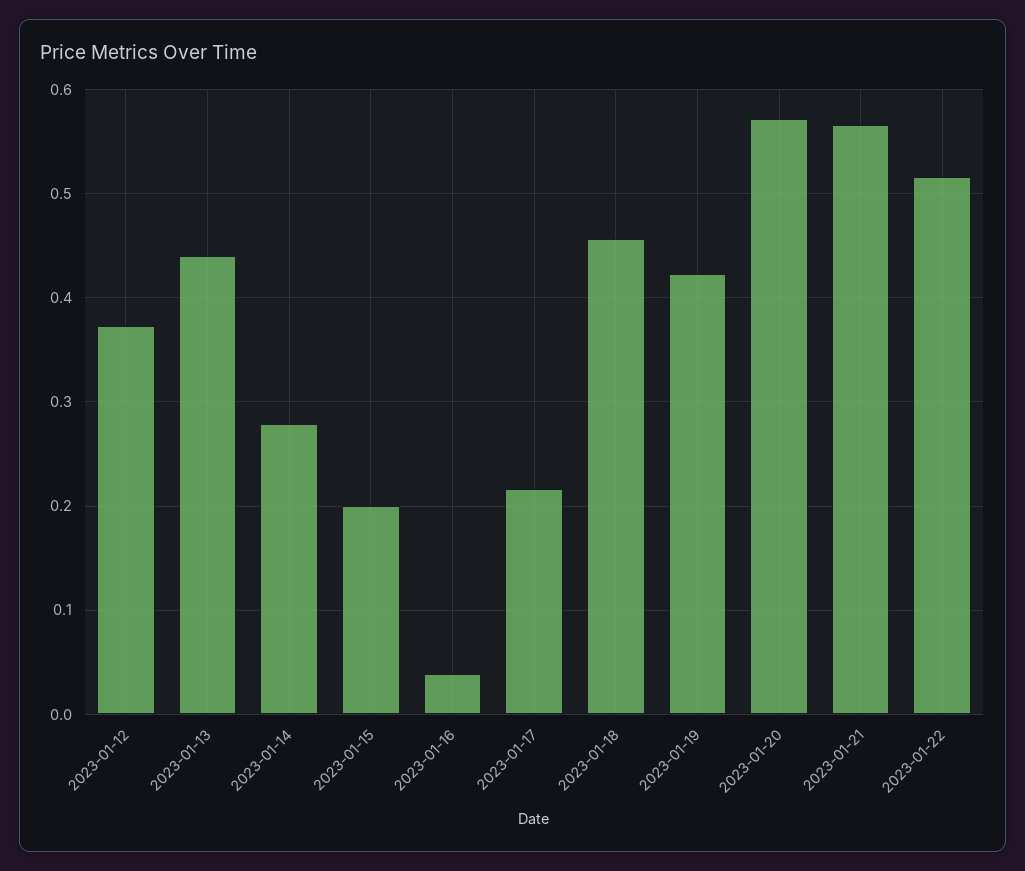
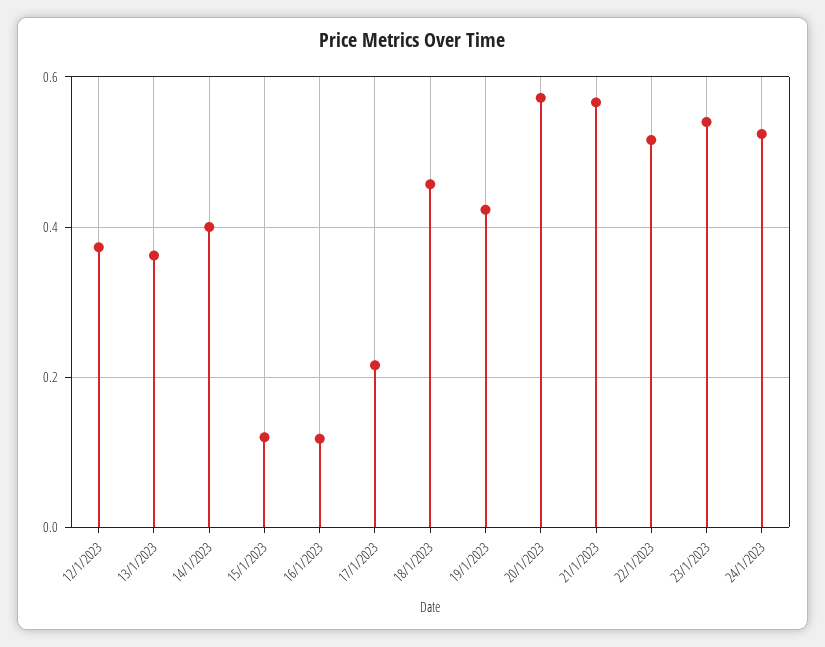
2023-01-13: 0.44 -> 0.36
2023-01-14: 0.28 -> 0.4
2023-01-15: 0.2 -> 0.12
2023-01-16: 0.04 -> 0.12
23/1/2023: none -> 0.54
24/1/2023: none -> 0.52

